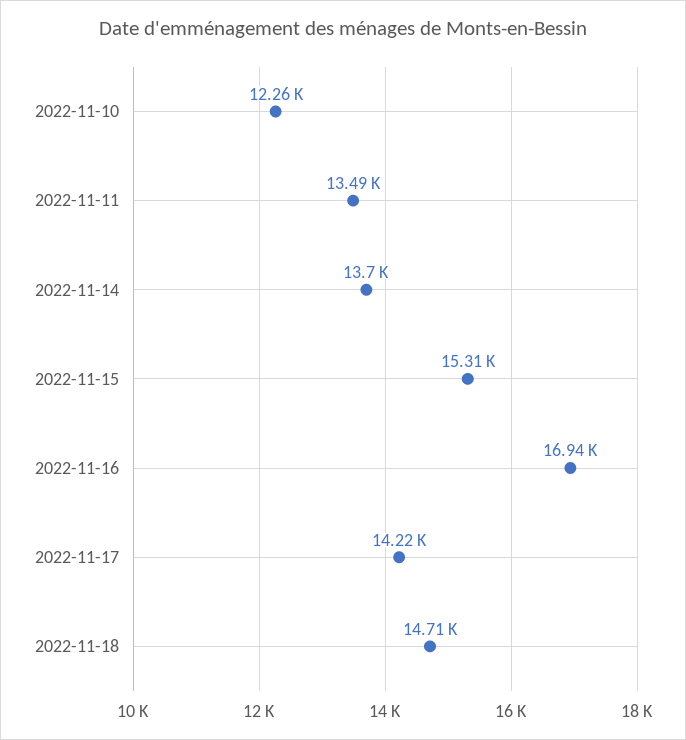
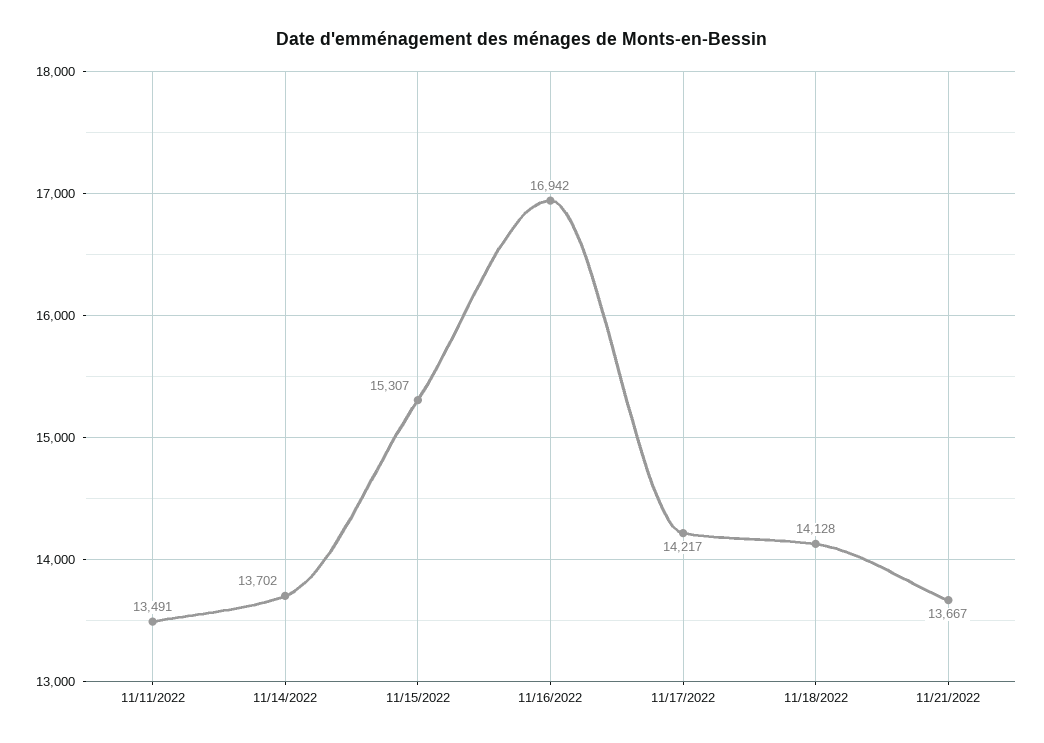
2022-11-10: 12260 -> none
2022-11-18: 14710 -> 14128
11/21/2022: none -> 13667

